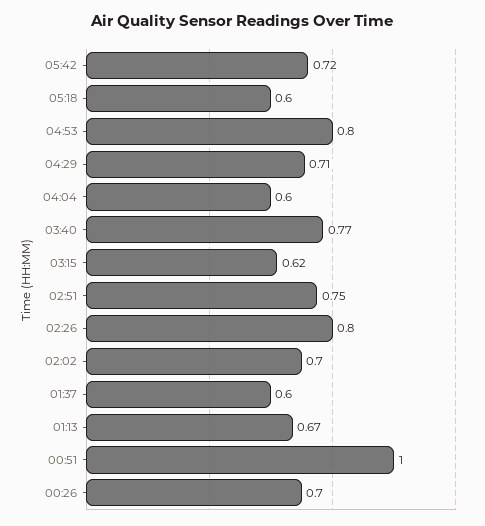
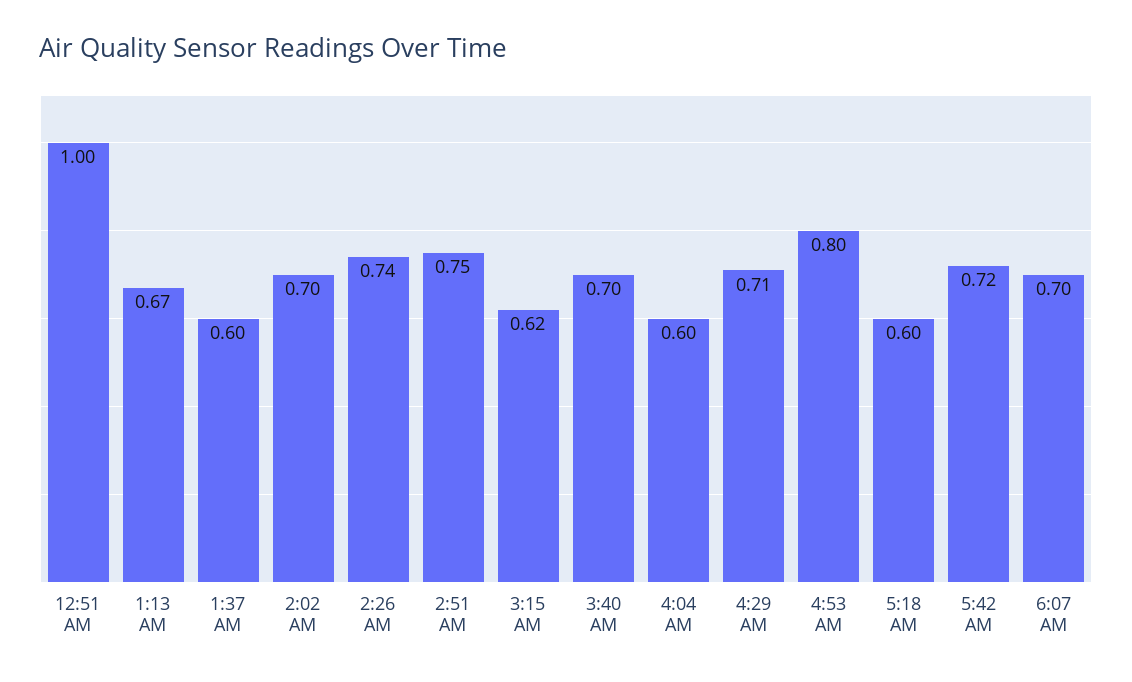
03:40: 0.77 -> 0.7
02:26: 0.8 -> 0.74
00:26: 0.7 -> none
6:07 AM: none -> 0.7

